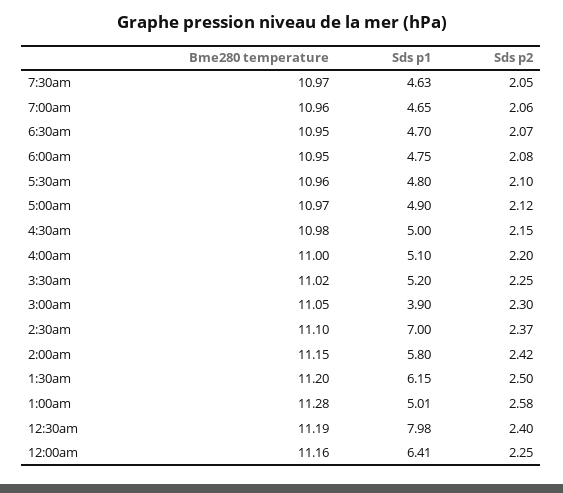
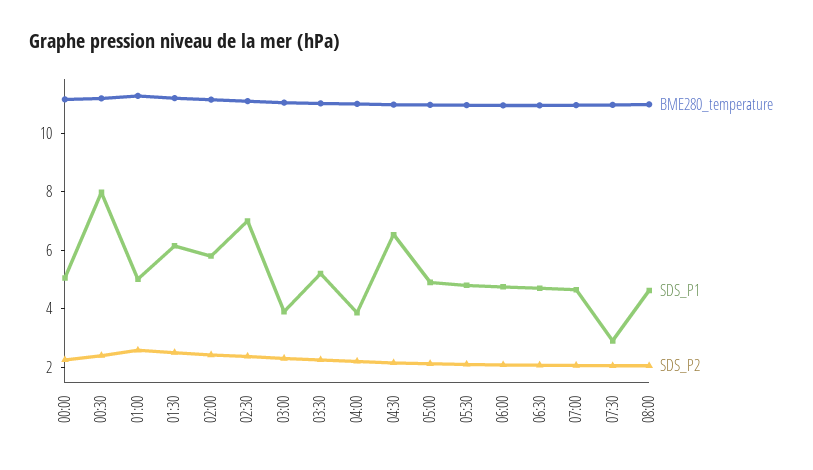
Sds p1, 7:30am: 4.63 -> 3
Sds p1, 4:30am: 5 -> 6.5
Sds p1, 4:00am: 5.1 -> 4
Sds p1, 12:00am: 6.41 -> 5
Bme280 temperature, 08:00: none -> 11
Sds p1, 08:00: none -> 4.5
Sds p2, 08:00: none -> 2

